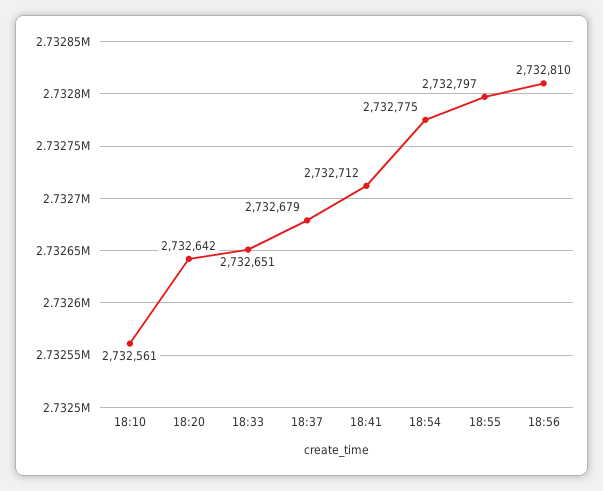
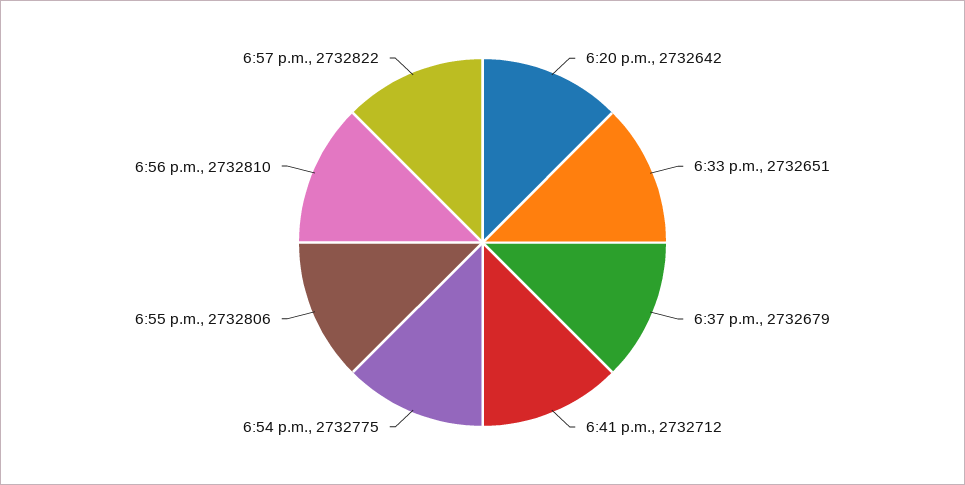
18:10: 2732561 -> none
18:55: 2732797 -> 2732806
6:57 p.m.: none -> 2732822

